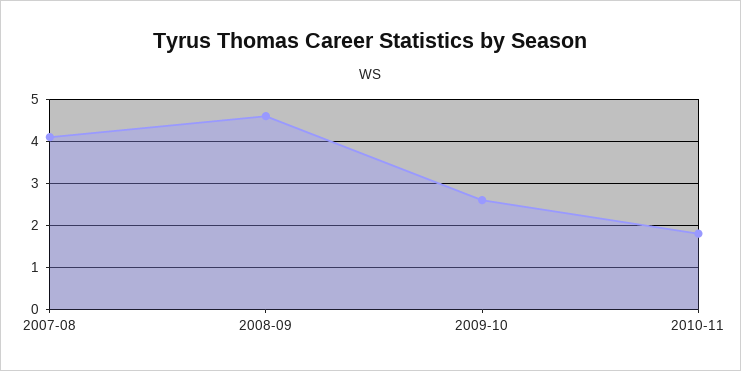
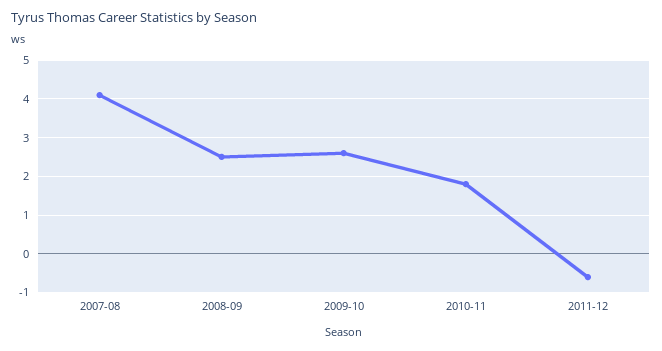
2008-09: 4.5 -> 2.5
2011-12: none -> -0.5

